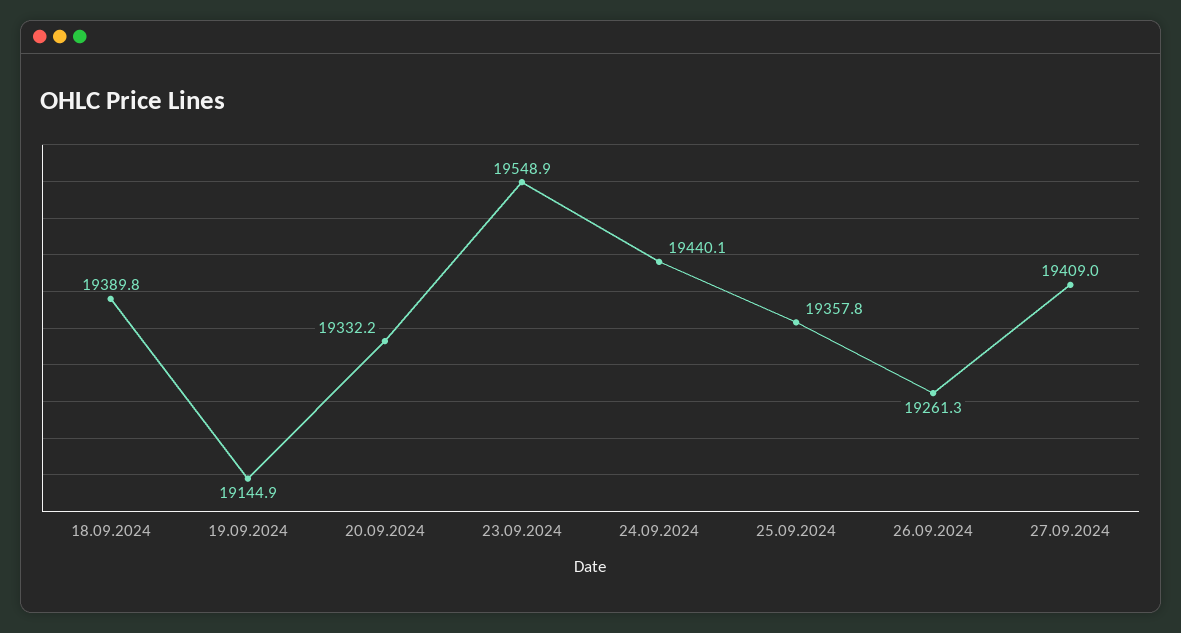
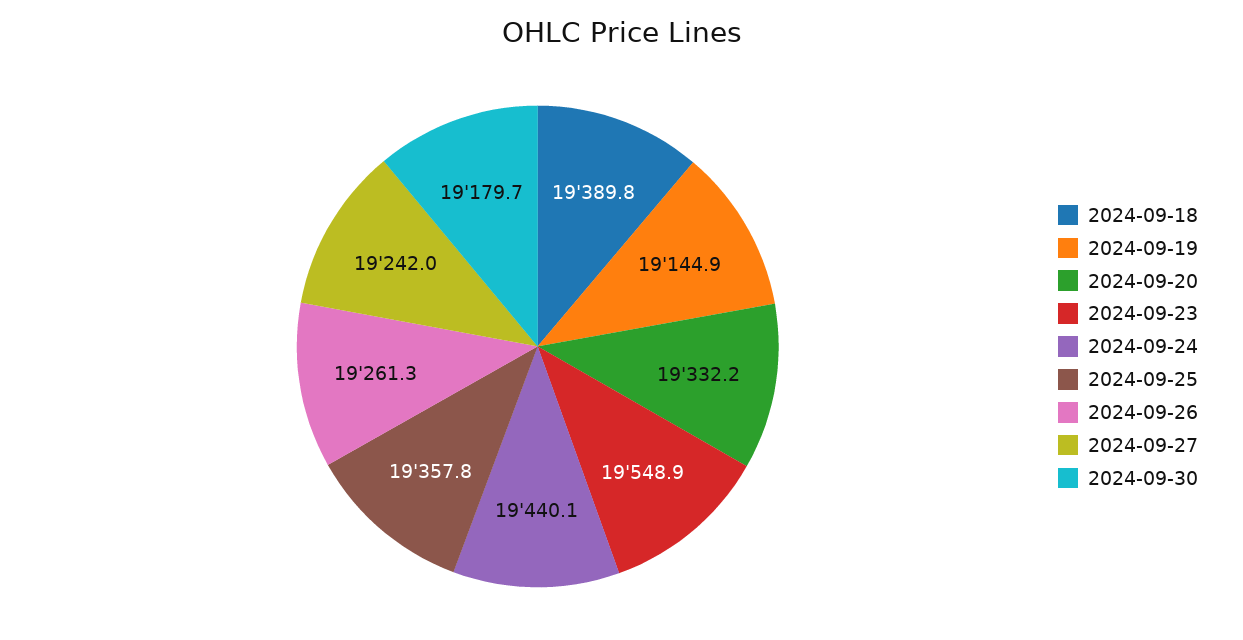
27.09.2024: 19409 -> 19242
2024-09-30: none -> 19179.7

